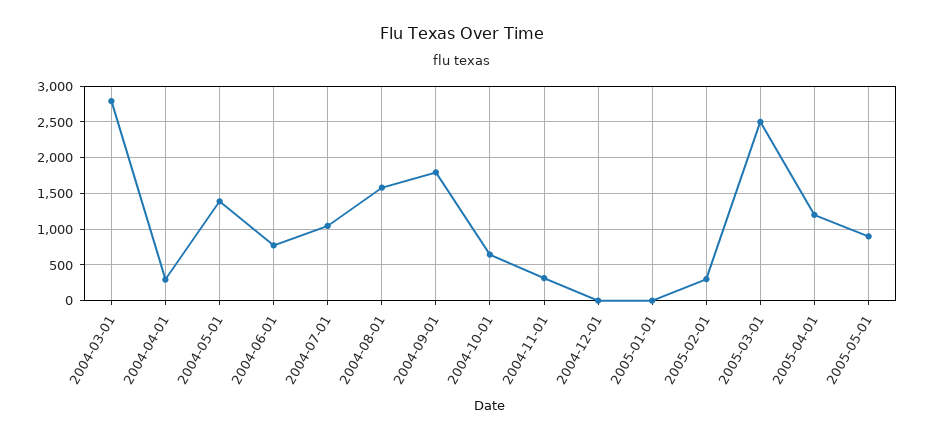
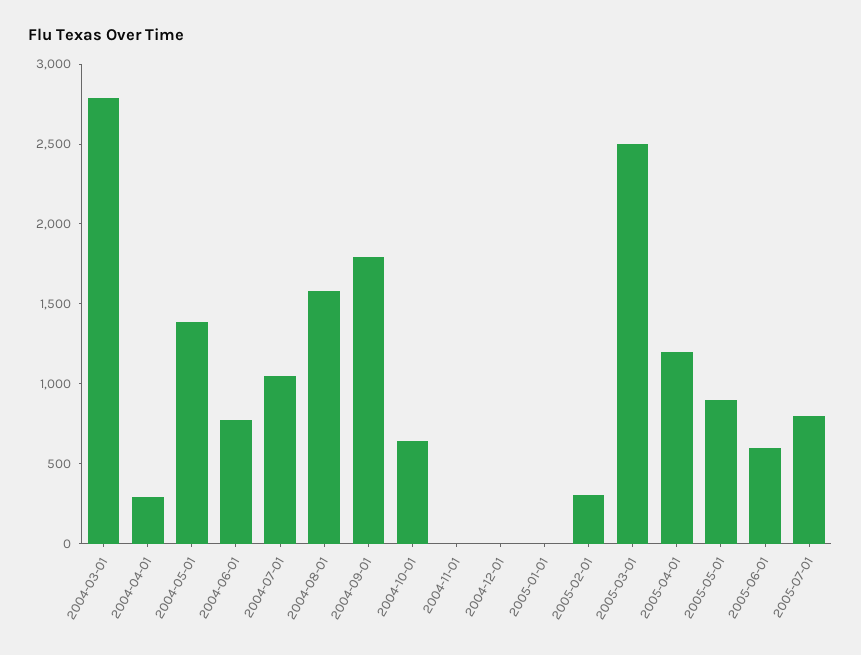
2004-11-01: 300 -> 0
2005-06-01: none -> 600
2005-07-01: none -> 800

